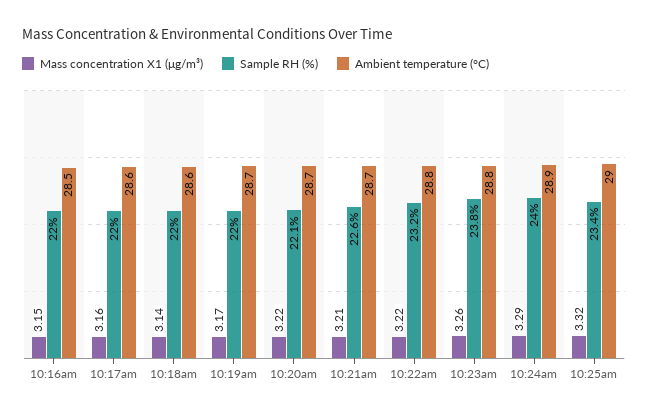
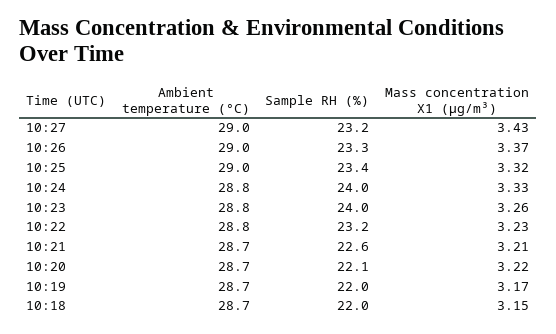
Mass concentration X1 (μg/m³), 10:16am: 3.15 -> none
Sample RH (%), 10:16am: 22 -> none
Ambient temperature (°C), 10:16am: 28.5 -> none
Mass concentration X1 (μg/m³), 10:17am: 3.16 -> none
Sample RH (%), 10:17am: 22 -> none
Ambient temperature (°C), 10:17am: 28.6 -> none
Mass concentration X1 (μg/m³), 10:18am: 3.14 -> 3.15
Ambient temperature (°C), 10:18am: 28.6 -> 28.7
Mass concentration X1 (μg/m³), 10:22am: 3.22 -> 3.23
Sample RH (%), 10:23am: 23.8 -> 24
Mass concentration X1 (μg/m³), 10:24am: 3.29 -> 3.33
Ambient temperature (°C), 10:24am: 28.9 -> 28.8
Ambient temperature (°C), 10:27: none -> 29
Sample RH (%), 10:27: none -> 23.2
Mass concentration X1 (μg/m³), 10:27: none -> 3.43
Ambient temperature (°C), 10:26: none -> 29
Sample RH (%), 10:26: none -> 23.3
Mass concentration X1 (μg/m³), 10:26: none -> 3.37

